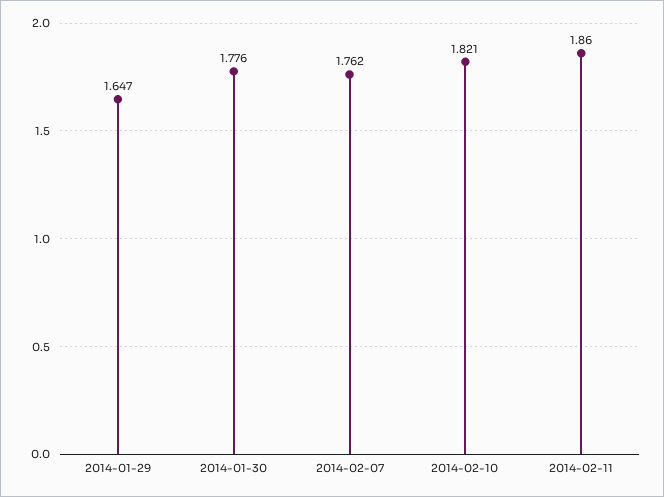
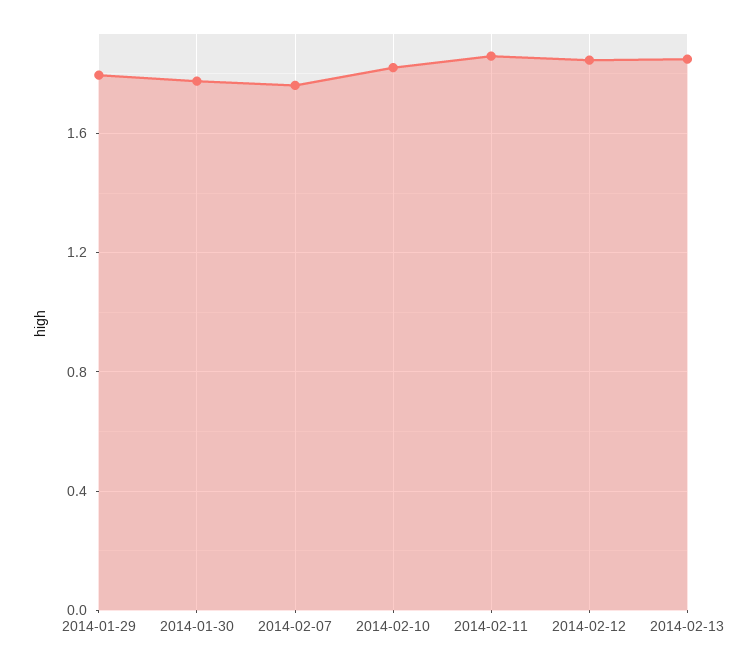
2014-01-29: 1.647 -> 1.8
2014-02-12: none -> 1.85
2014-02-13: none -> 1.85

